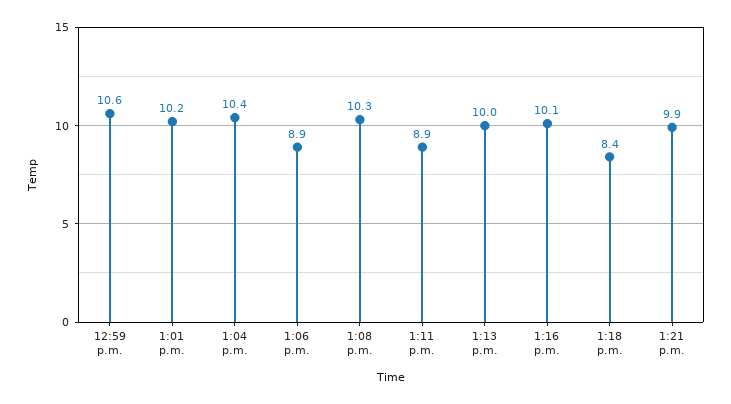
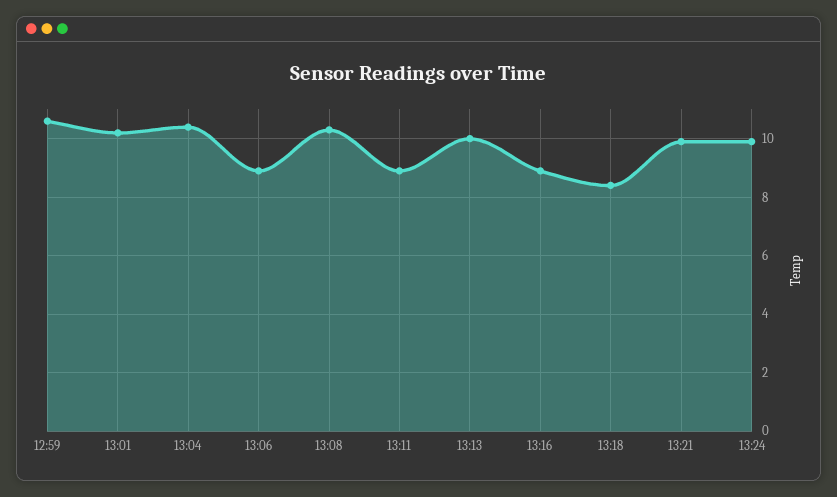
1:16 p.m.: 10.1 -> 9
13:24: none -> 10

